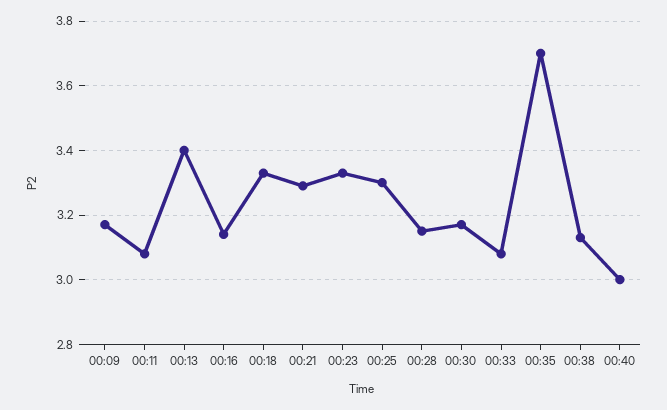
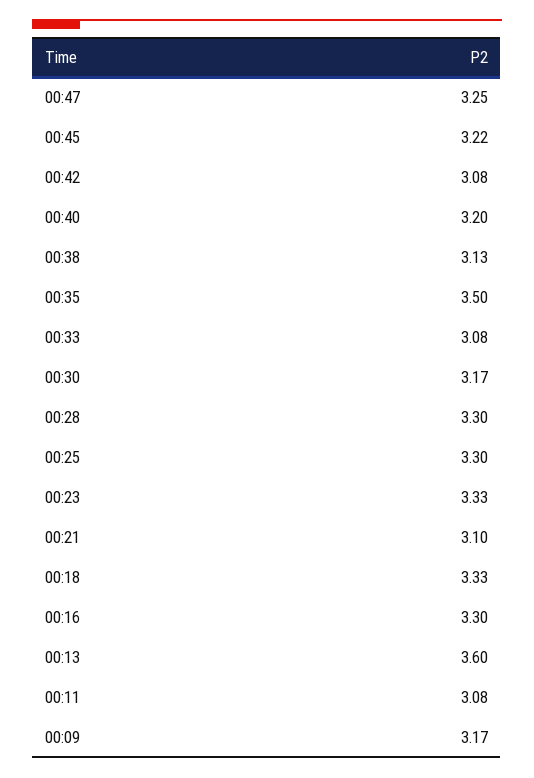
00:13: 3.4 -> 3.6
00:16: 3.15 -> 3.3
00:21: 3.3 -> 3.1
00:28: 3.15 -> 3.3
00:35: 3.7 -> 3.5
00:40: 3 -> 3.2
00:47: none -> 3.25
00:45: none -> 3.22
00:42: none -> 3.08

